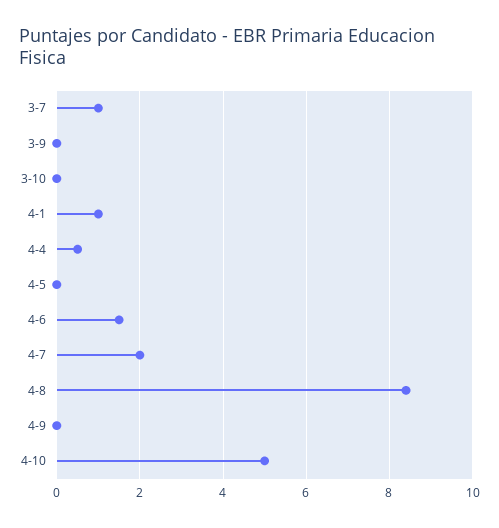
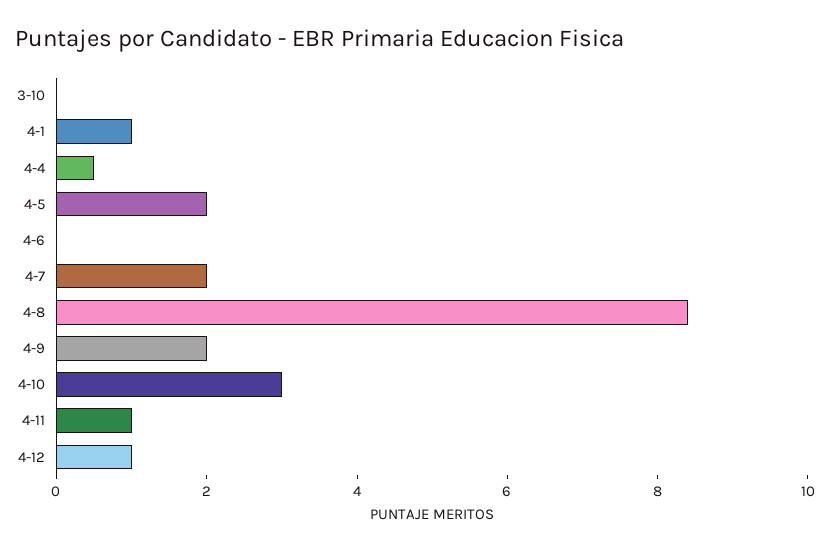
3-7: 1 -> none
3-9: 0 -> none
4-5: 0 -> 2
4-6: 1.5 -> 0
4-9: 0 -> 2
4-10: 5 -> 3
4-11: none -> 1
4-12: none -> 1

